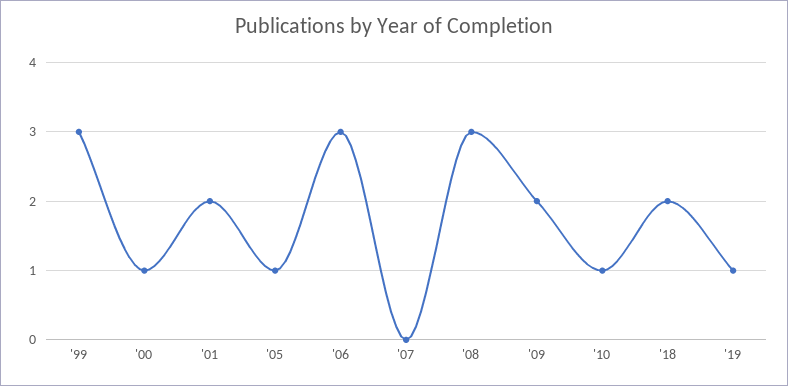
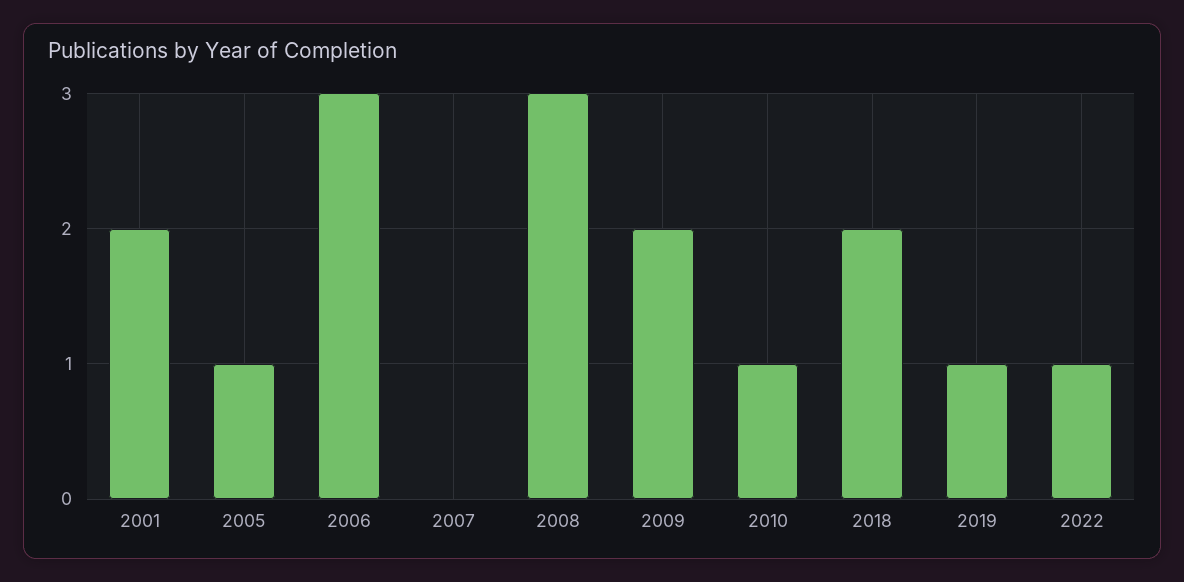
'99: 3 -> none
'00: 1 -> none
2022: none -> 1

